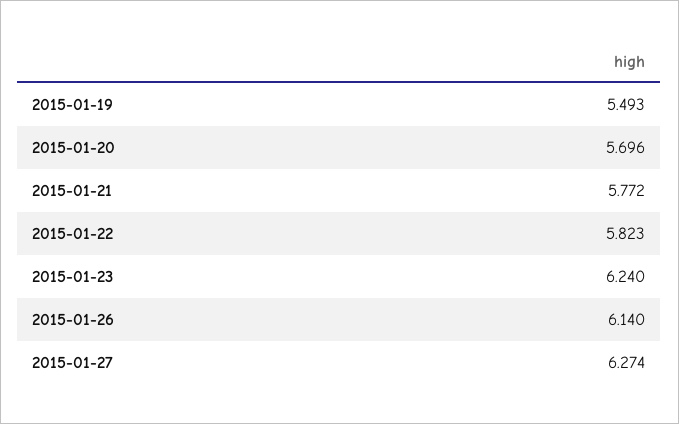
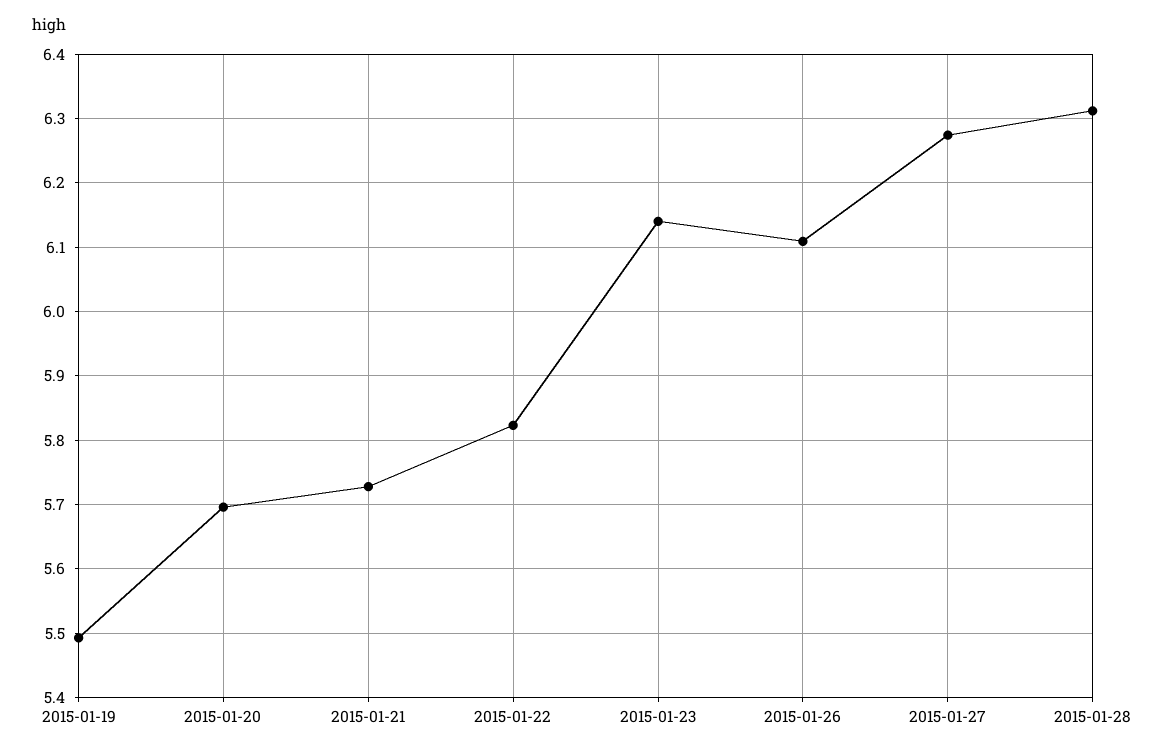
2015-01-21: 5.772 -> 5.73
2015-01-23: 6.24 -> 6.14
2015-01-26: 6.14 -> 6.11
2015-01-28: none -> 6.31

